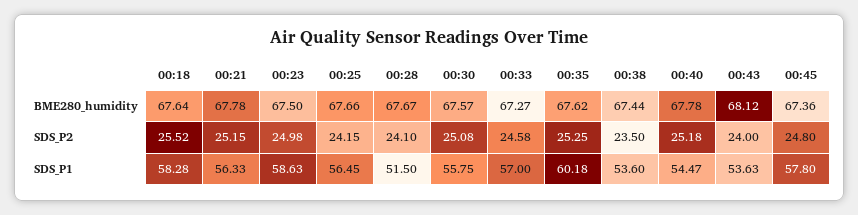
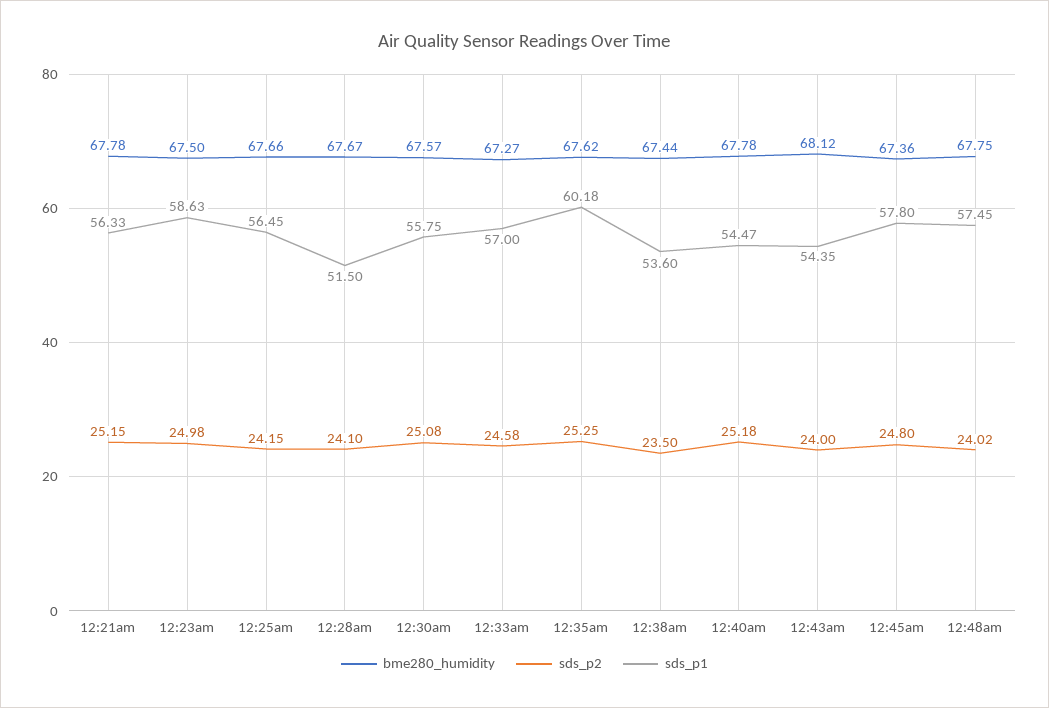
BME280_humidity, 00:18: 67.64 -> none
SDS_P2, 00:18: 25.52 -> none
SDS_P1, 00:18: 58.28 -> none
SDS_P1, 00:43: 53.63 -> 54.35
BME280_humidity, 12:48am: none -> 67.75
SDS_P2, 12:48am: none -> 24.02
SDS_P1, 12:48am: none -> 57.45

